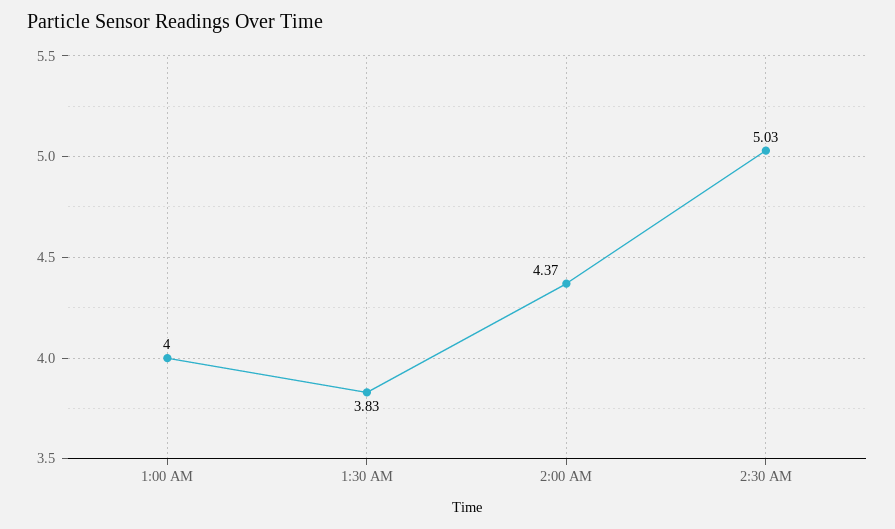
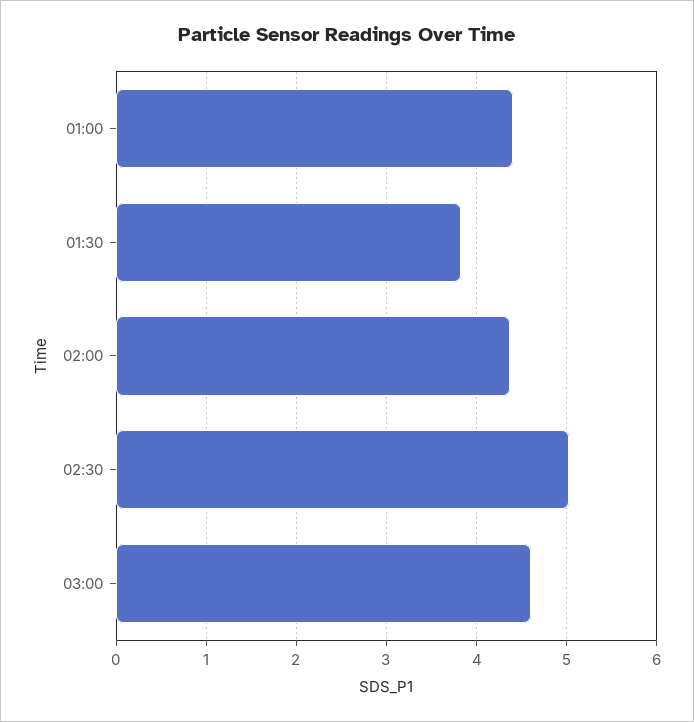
1:00 AM: 4 -> 4.4
03:00: none -> 4.6

